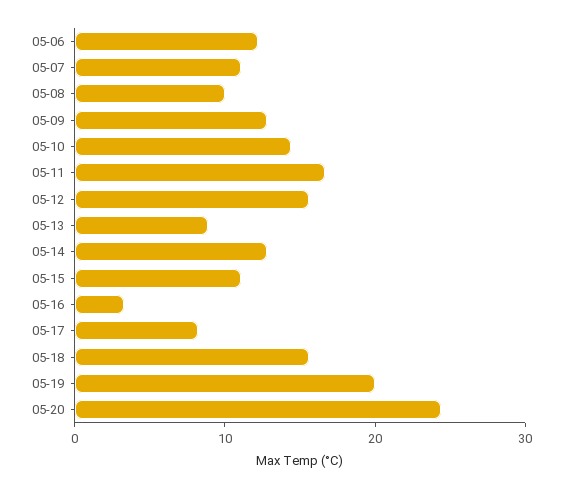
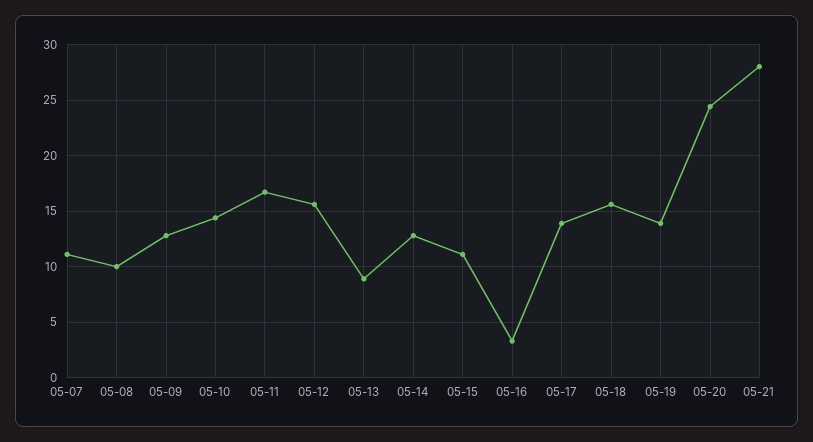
05-06: 12 -> none
05-17: 8 -> 14
05-19: 20 -> 14
05-21: none -> 28

